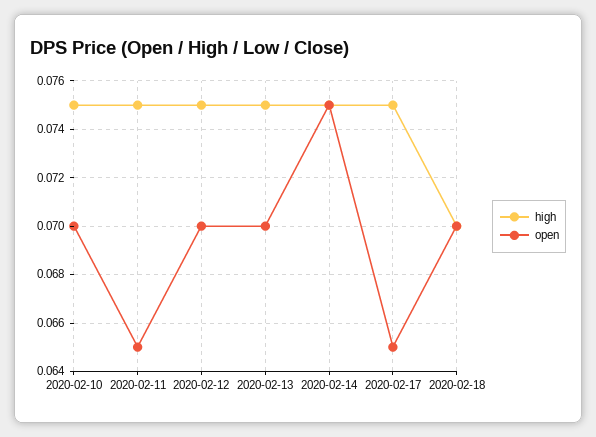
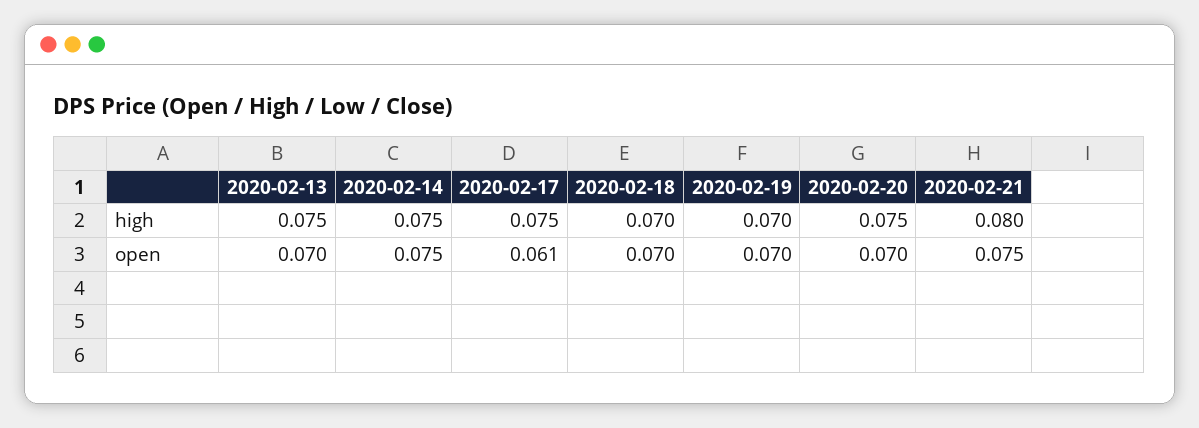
high, 2020-02-10: 0.075 -> none
open, 2020-02-10: 0.07 -> none
high, 2020-02-11: 0.075 -> none
open, 2020-02-11: 0.065 -> none
high, 2020-02-12: 0.075 -> none
open, 2020-02-12: 0.07 -> none
open, 2020-02-17: 0.065 -> 0.061
high, 2020-02-19: none -> 0.07
high, 2020-02-20: none -> 0.075
high, 2020-02-21: none -> 0.08
open, 2020-02-19: none -> 0.07
open, 2020-02-20: none -> 0.07
open, 2020-02-21: none -> 0.075

